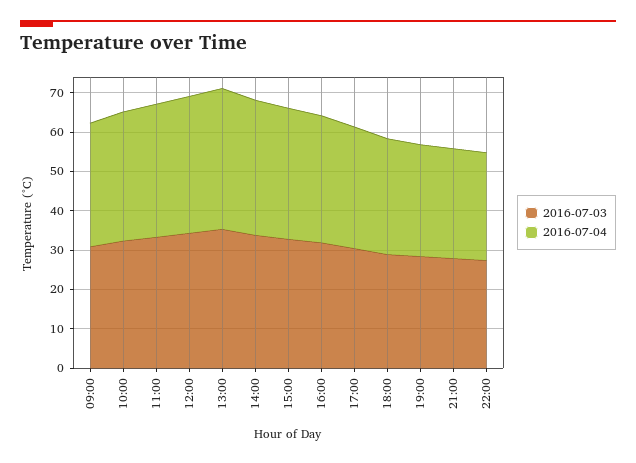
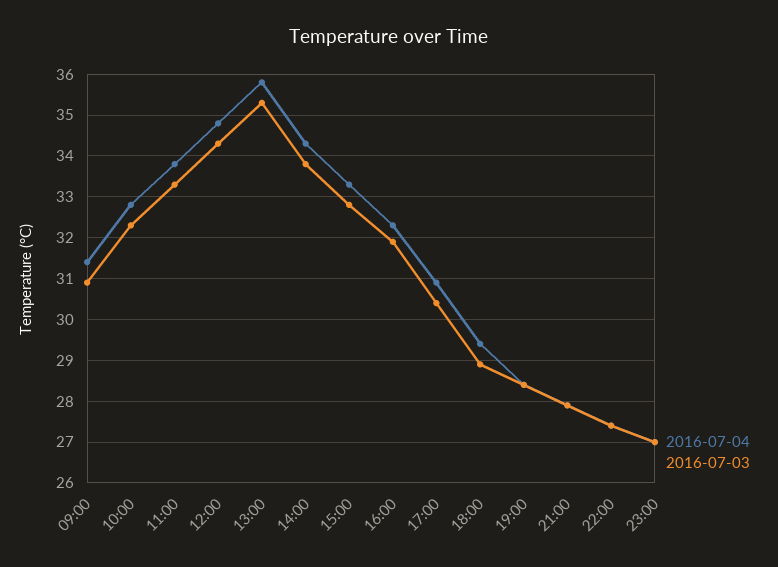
2016-07-04, 23:00: none -> 27
2016-07-03, 23:00: none -> 27

